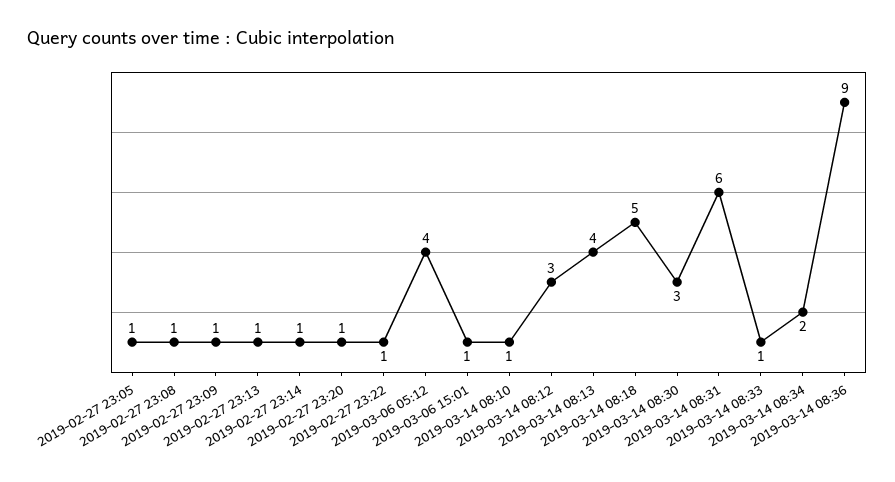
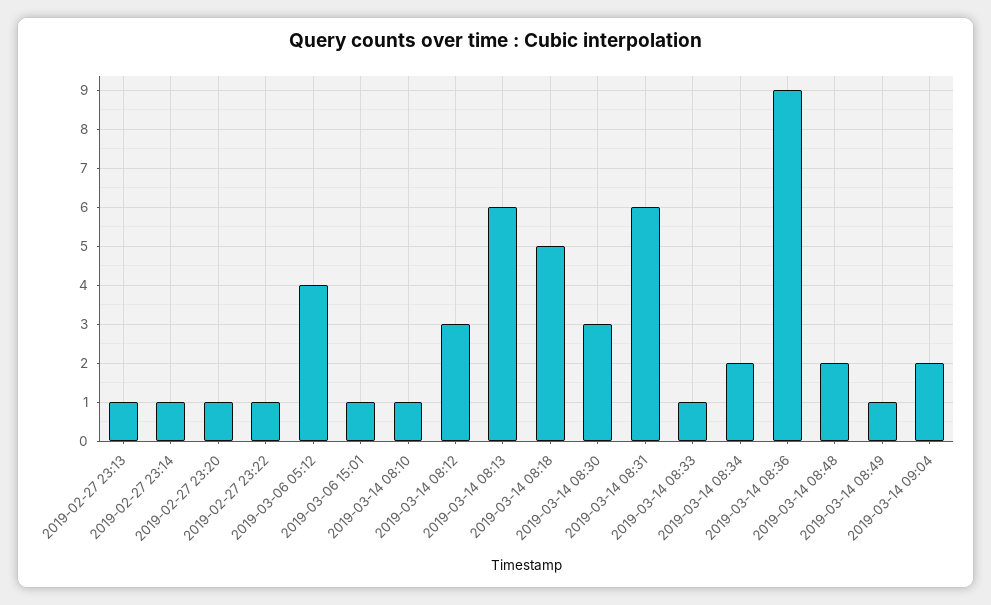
2019-02-27 23:05: 1 -> none
2019-02-27 23:08: 1 -> none
2019-02-27 23:09: 1 -> none
2019-03-14 08:13: 4 -> 6
2019-03-14 08:48: none -> 2
2019-03-14 08:49: none -> 1
2019-03-14 09:04: none -> 2

